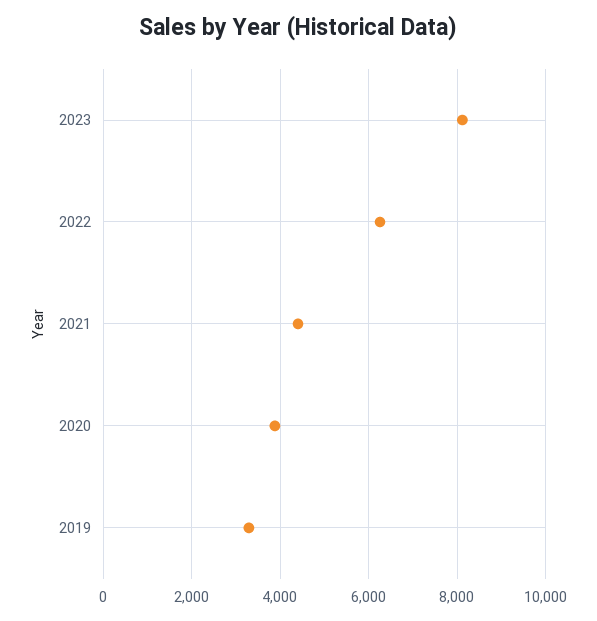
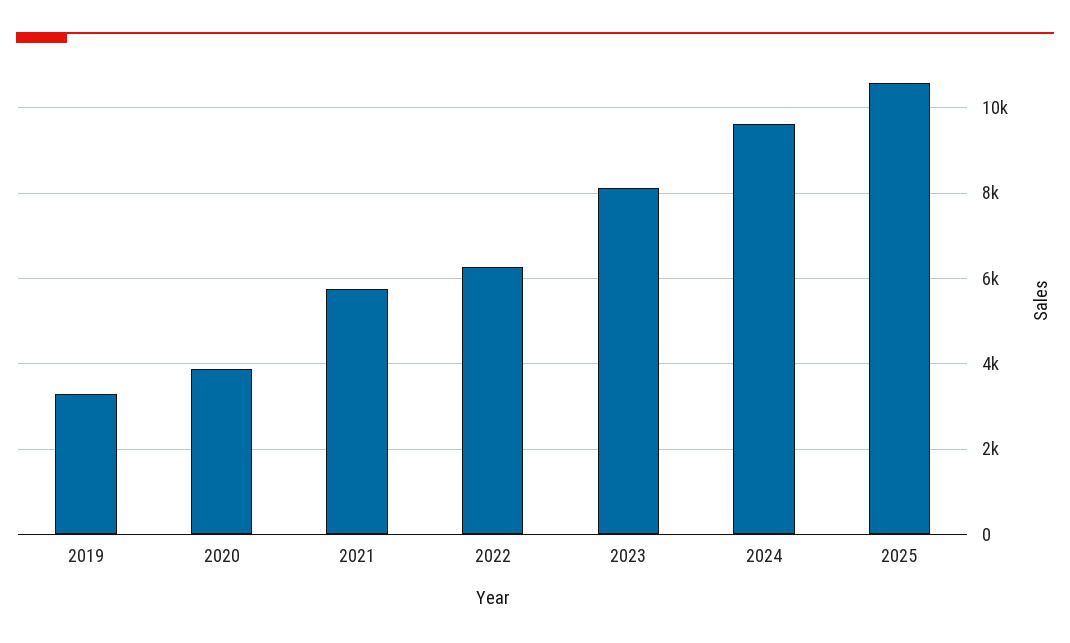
2021: 4400 -> 5800
2024: none -> 9600
2025: none -> 10600

